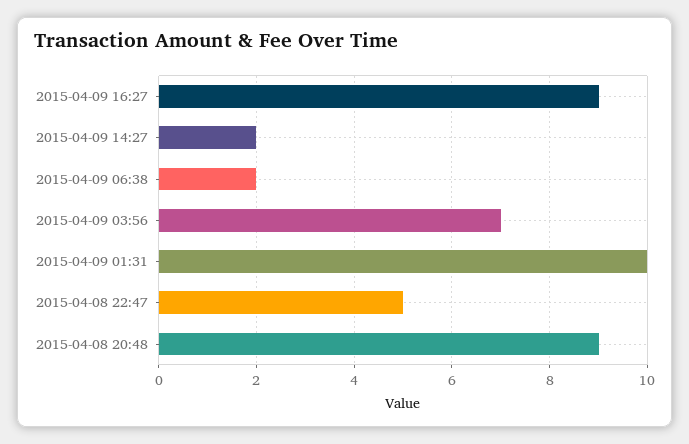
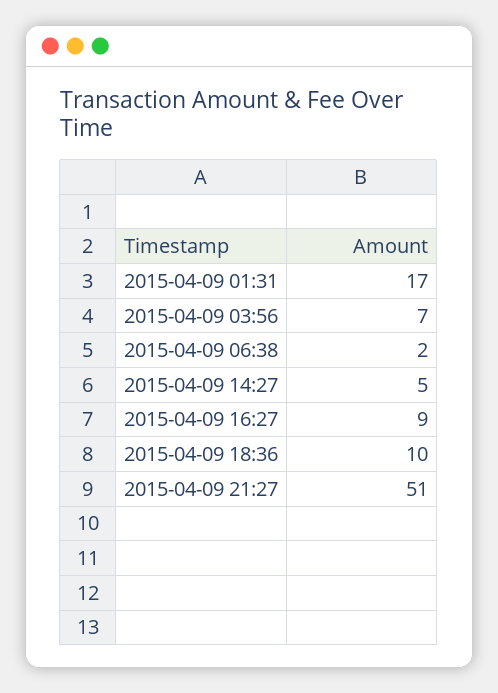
2015-04-09 14:27: 2 -> 5
2015-04-09 01:31: 10 -> 17
2015-04-08 22:47: 5 -> none
2015-04-08 20:48: 9 -> none
2015-04-09 18:36: none -> 10
2015-04-09 21:27: none -> 51

